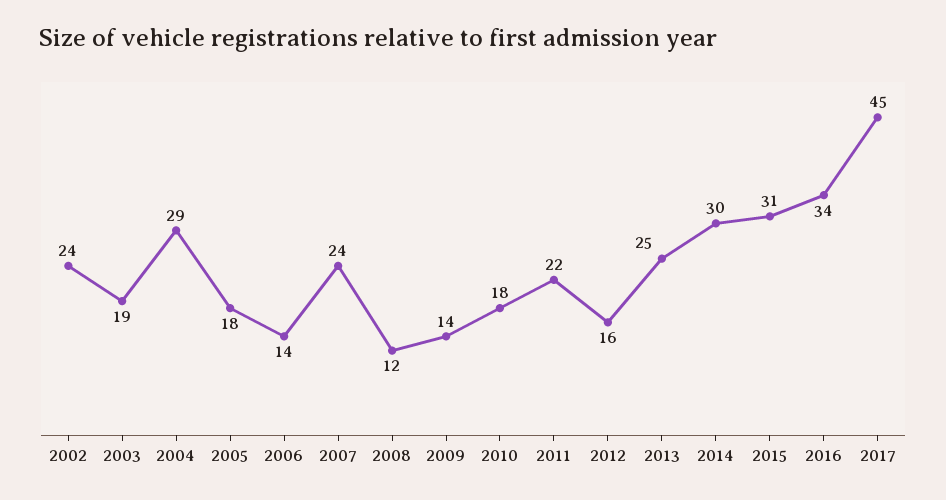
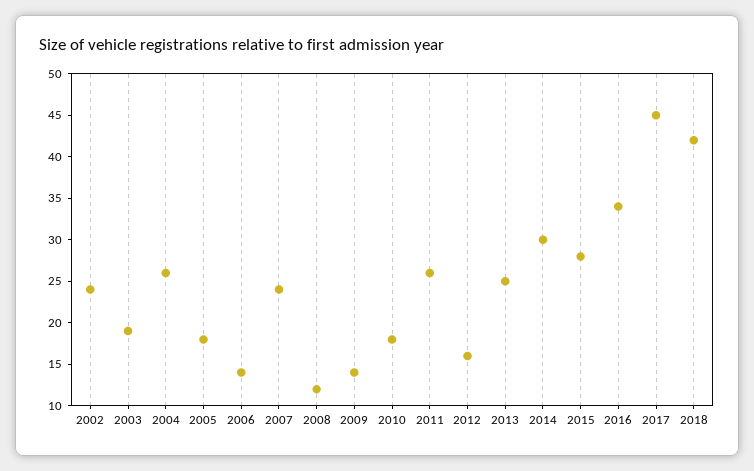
2004: 29 -> 26
2011: 22 -> 26
2015: 31 -> 28
2018: none -> 42

